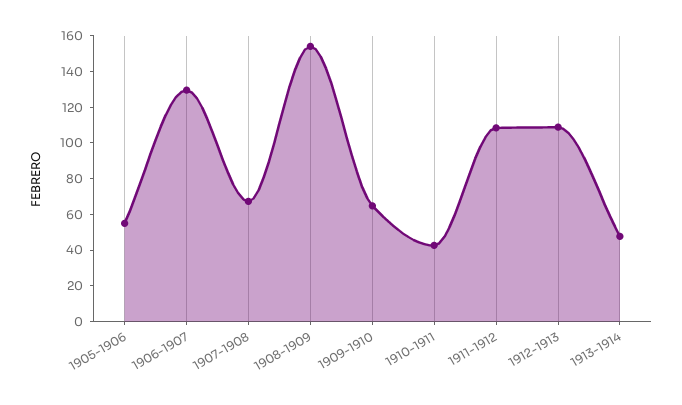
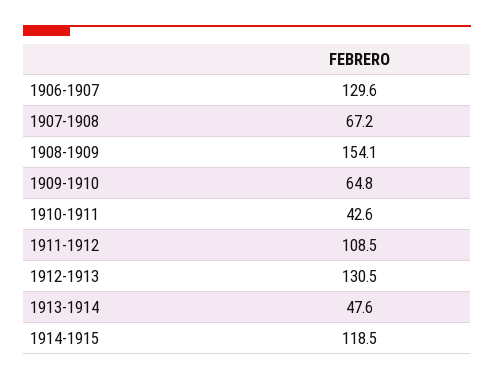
1905-1906: 55 -> none
1912-1913: 110 -> 130.5
1914-1915: none -> 118.5

